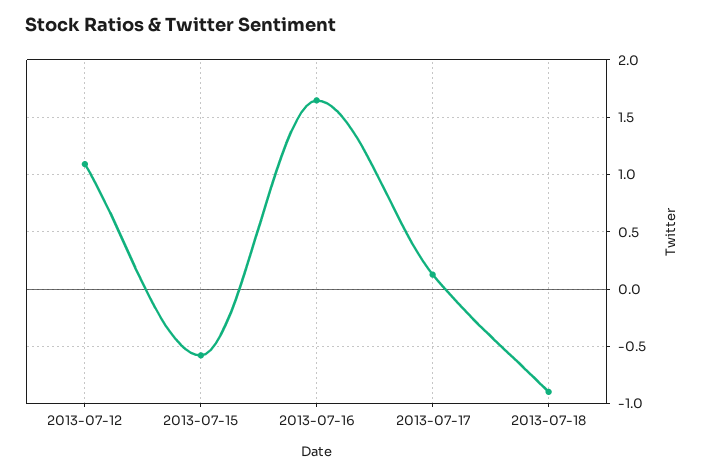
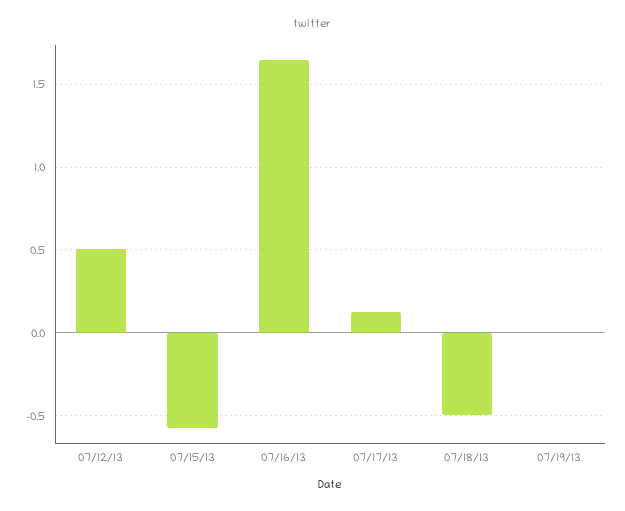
2013-07-12: 1.1 -> 0.5
2013-07-18: -0.9 -> -0.5
07/19/13: none -> 0

